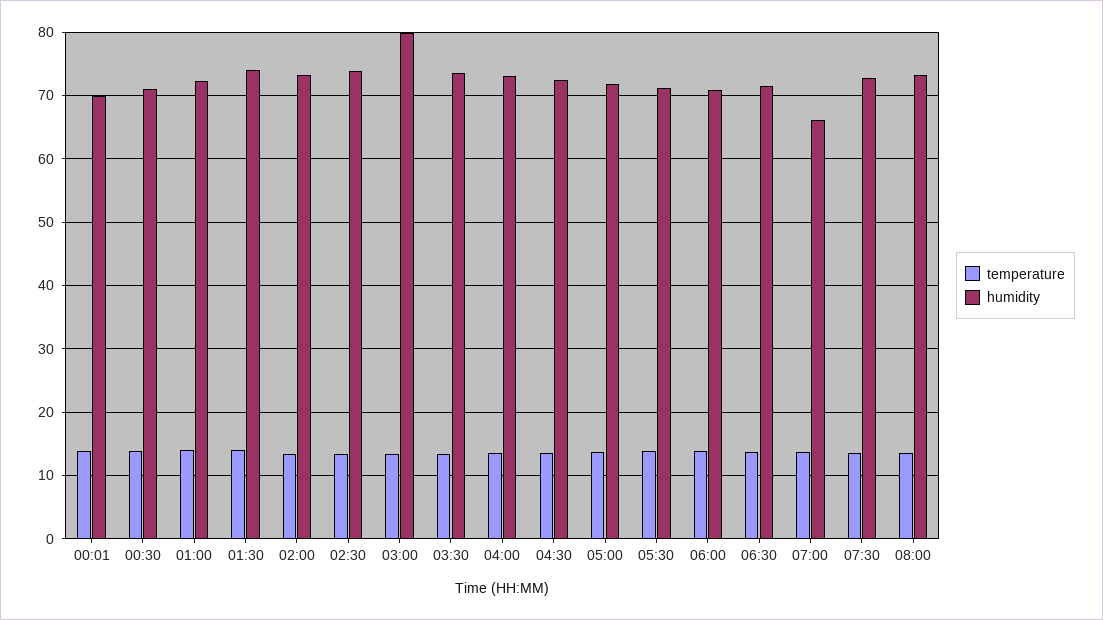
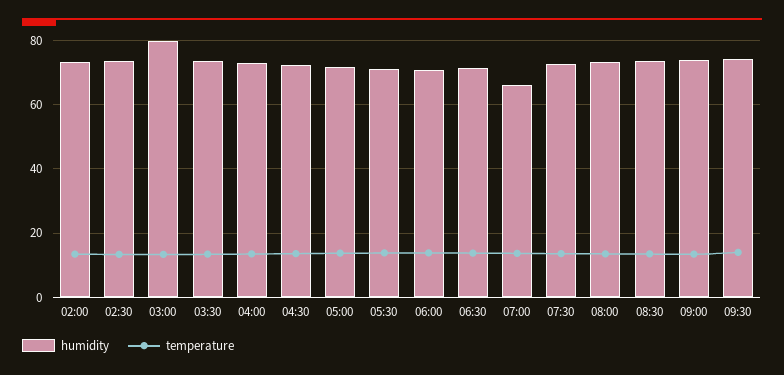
temperature, 00:01: 14 -> none
humidity, 00:01: 70 -> none
temperature, 00:30: 14 -> none
humidity, 00:30: 71 -> none
temperature, 01:00: 14 -> none
humidity, 01:00: 72 -> none
temperature, 01:30: 14 -> none
humidity, 01:30: 74 -> none
humidity, 08:30: none -> 74
temperature, 08:30: none -> 14
humidity, 09:00: none -> 74
temperature, 09:00: none -> 14
humidity, 09:30: none -> 74
temperature, 09:30: none -> 14

